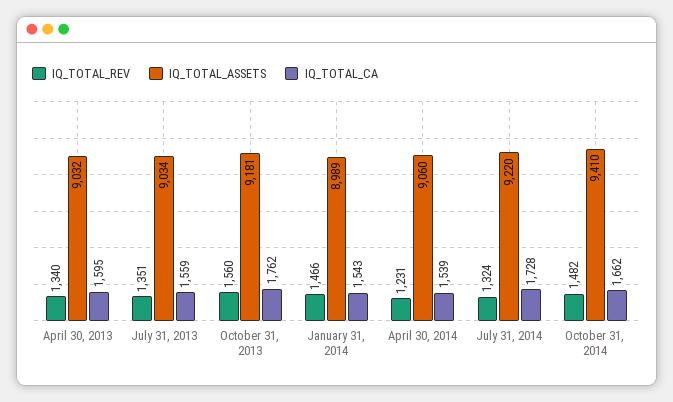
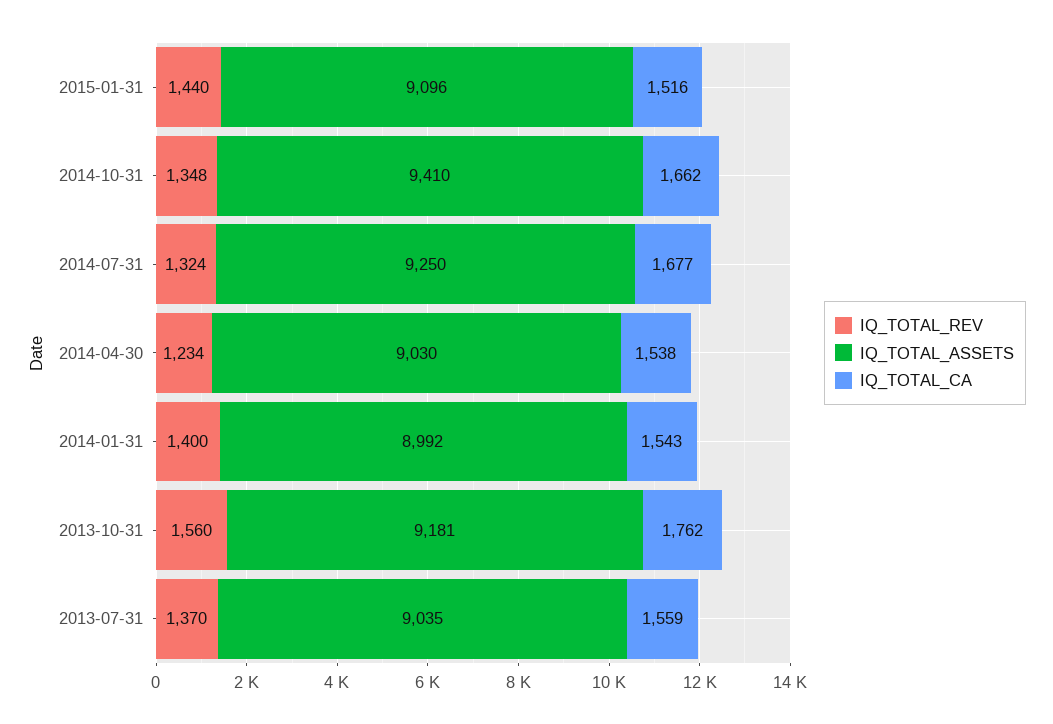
IQ_TOTAL_REV, April 30, 2013: 1340 -> none
IQ_TOTAL_ASSETS, April 30, 2013: 9032 -> none
IQ_TOTAL_CA, April 30, 2013: 1595 -> none
IQ_TOTAL_REV, July 31, 2013: 1351 -> 1370
IQ_TOTAL_ASSETS, July 31, 2013: 9034 -> 9035
IQ_TOTAL_REV, January 31, 2014: 1466 -> 1400
IQ_TOTAL_ASSETS, January 31, 2014: 8989 -> 8992
IQ_TOTAL_REV, April 30, 2014: 1231 -> 1234
IQ_TOTAL_ASSETS, April 30, 2014: 9060 -> 9030
IQ_TOTAL_CA, April 30, 2014: 1539 -> 1538
IQ_TOTAL_ASSETS, July 31, 2014: 9220 -> 9250
IQ_TOTAL_CA, July 31, 2014: 1728 -> 1677
IQ_TOTAL_REV, October 31, 2014: 1482 -> 1348
IQ_TOTAL_REV, 2015-01-31: none -> 1440
IQ_TOTAL_ASSETS, 2015-01-31: none -> 9096
IQ_TOTAL_CA, 2015-01-31: none -> 1516

